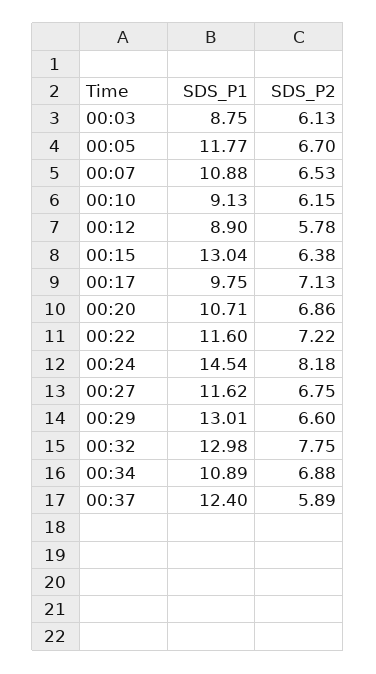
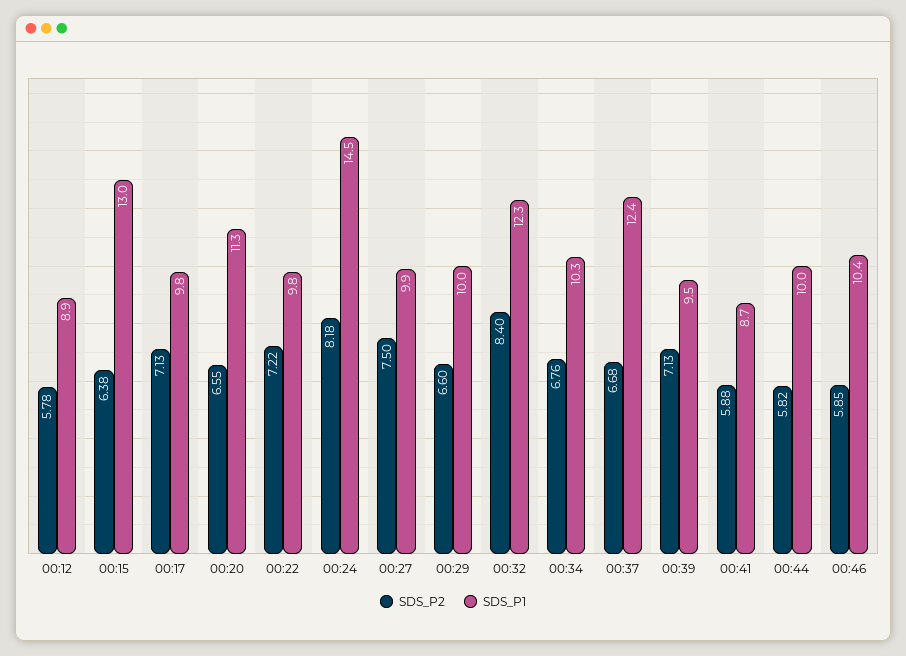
SDS_P1, 00:03: 8.75 -> none
SDS_P2, 00:03: 6.13 -> none
SDS_P1, 00:05: 11.77 -> none
SDS_P2, 00:05: 6.7 -> none
SDS_P1, 00:07: 10.88 -> none
SDS_P2, 00:07: 6.53 -> none
SDS_P1, 00:10: 9.13 -> none
SDS_P2, 00:10: 6.15 -> none
SDS_P1, 00:20: 10.71 -> 11.3
SDS_P2, 00:20: 6.86 -> 6.55
SDS_P1, 00:22: 11.6 -> 9.8
SDS_P1, 00:27: 11.62 -> 9.9
SDS_P2, 00:27: 6.75 -> 7.5
SDS_P1, 00:29: 13.01 -> 10
SDS_P1, 00:32: 12.98 -> 12.3
SDS_P2, 00:32: 7.75 -> 8.4
SDS_P1, 00:34: 10.89 -> 10.3
SDS_P2, 00:34: 6.88 -> 6.76
SDS_P2, 00:37: 5.89 -> 6.68
SDS_P2, 00:39: none -> 7.13
SDS_P1, 00:39: none -> 9.5
SDS_P2, 00:41: none -> 5.88
SDS_P1, 00:41: none -> 8.7
SDS_P2, 00:44: none -> 5.82
SDS_P1, 00:44: none -> 10
SDS_P2, 00:46: none -> 5.85
SDS_P1, 00:46: none -> 10.4

